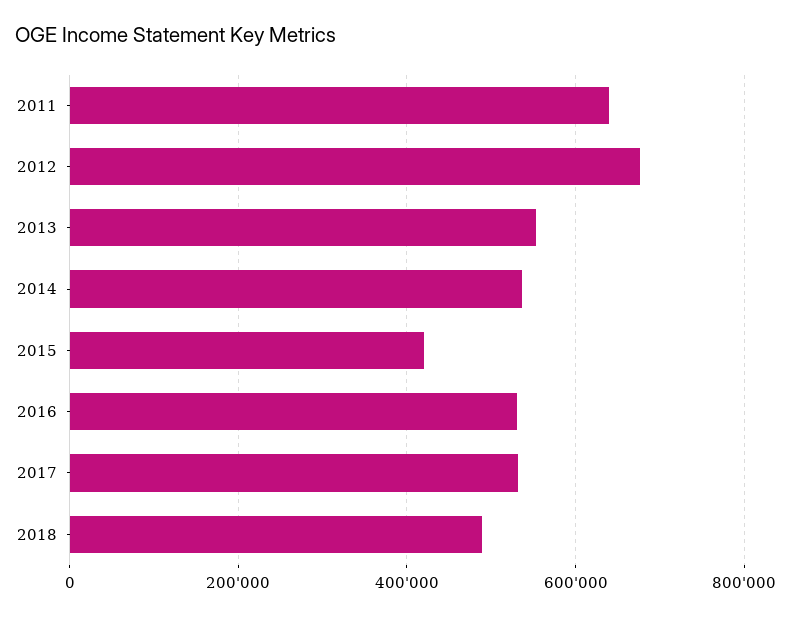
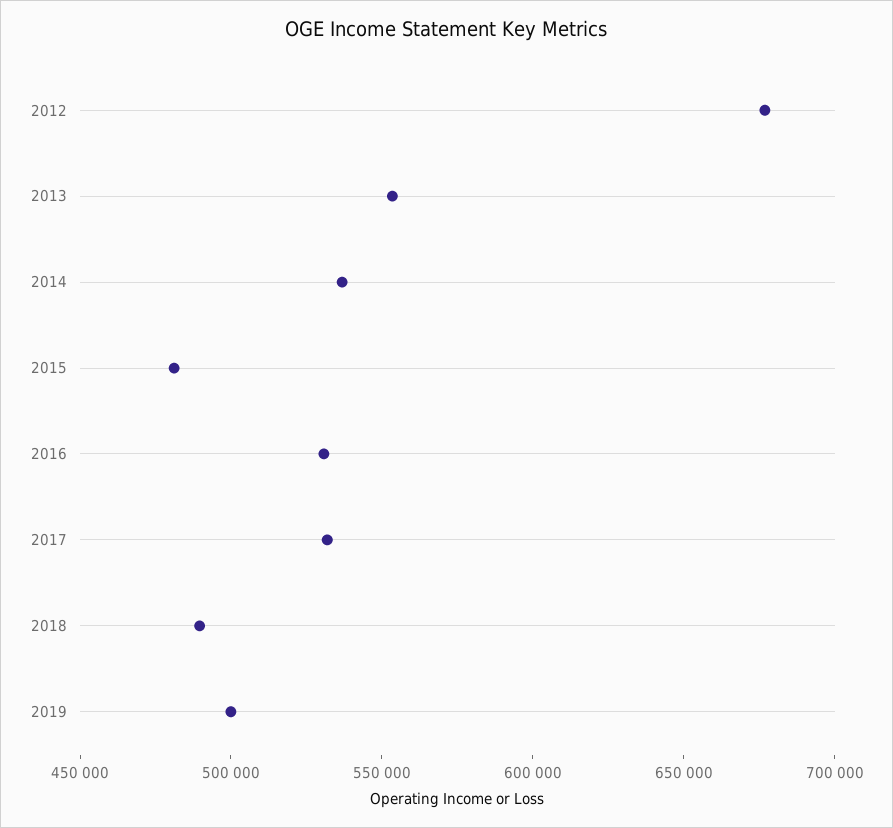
2011: 640000 -> none
2015: 420000 -> 480000
2019: none -> 500000

